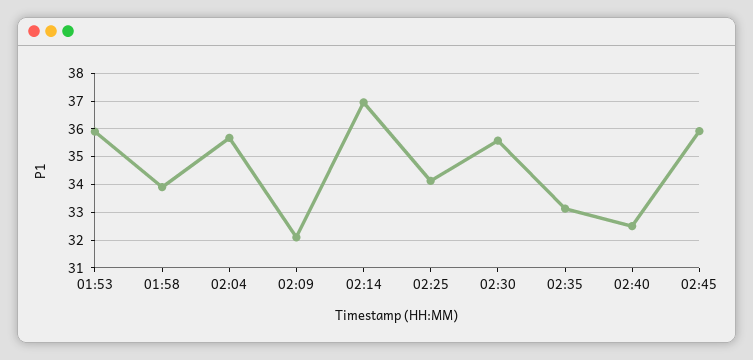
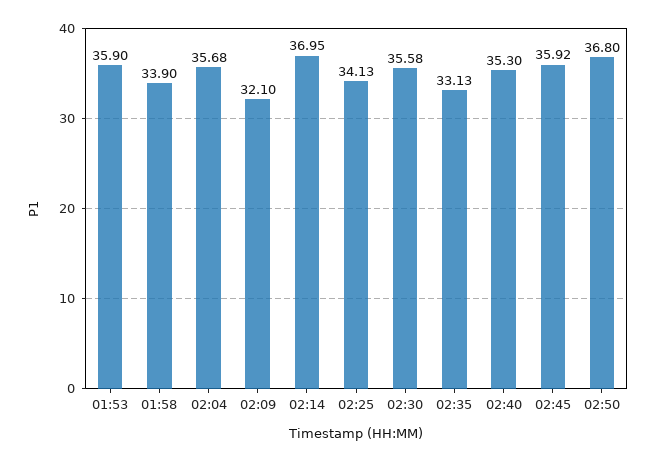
02:40: 32.5 -> 35.3
02:50: none -> 36.8

